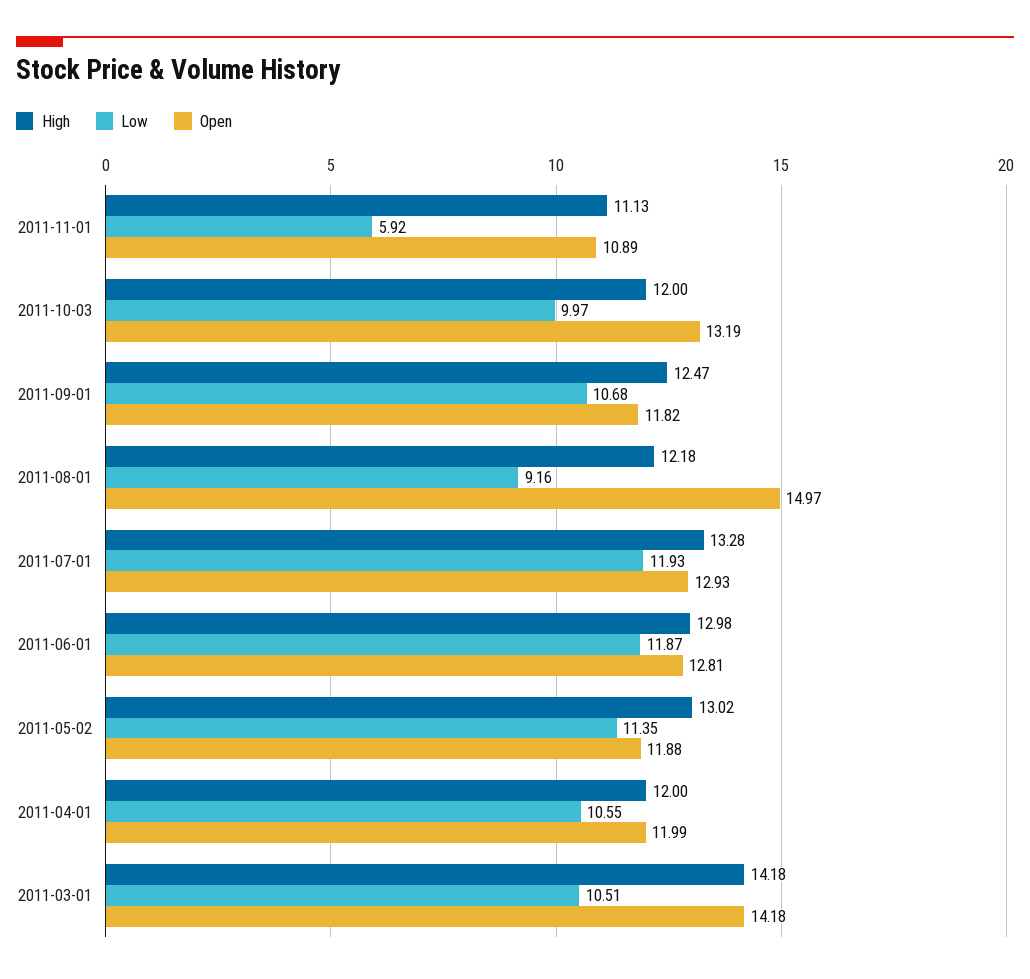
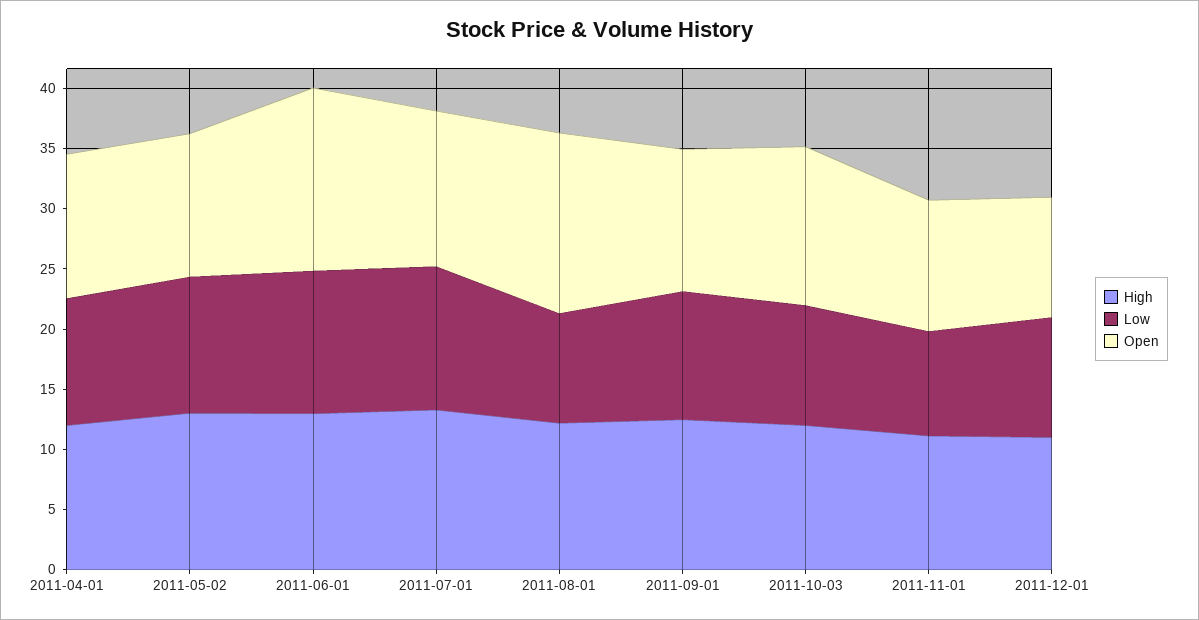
Low, 2011-11-01: 5.92 -> 9
Open, 2011-06-01: 12.81 -> 15
High, 2011-03-01: 14.18 -> none
Low, 2011-03-01: 10.51 -> none
Open, 2011-03-01: 14.18 -> none
High, 2011-12-01: none -> 11
Low, 2011-12-01: none -> 10
Open, 2011-12-01: none -> 10

